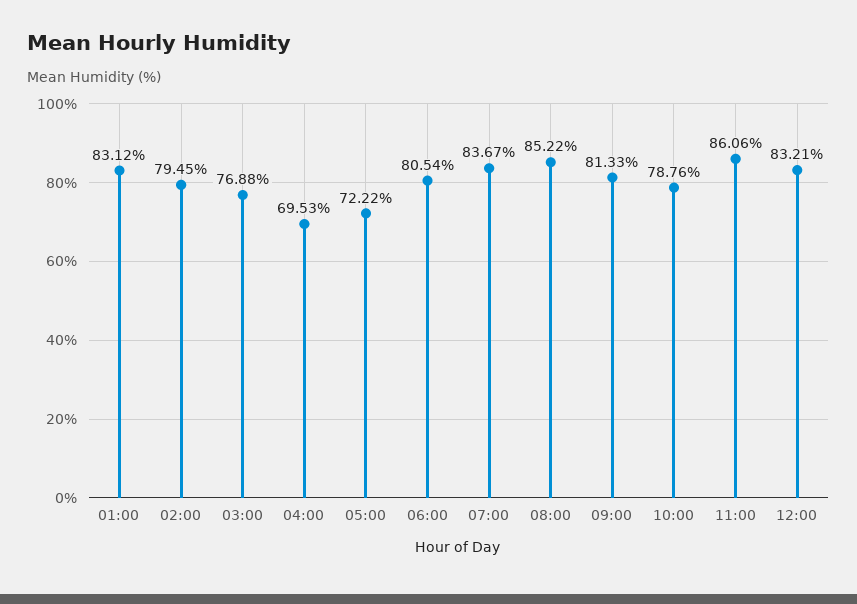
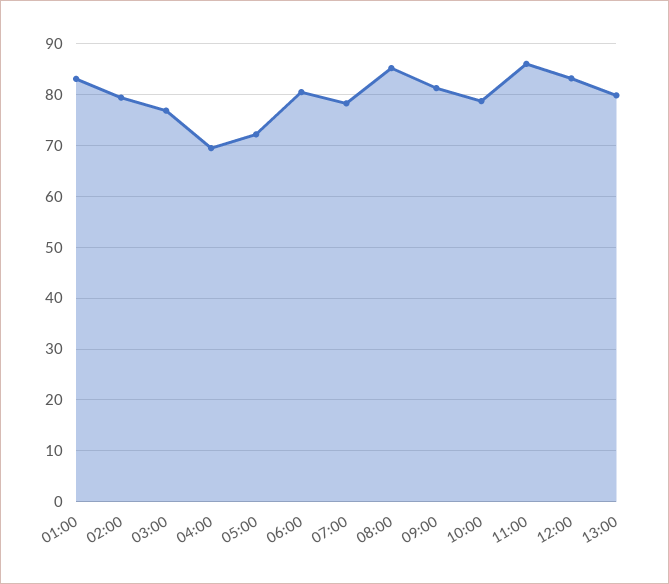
07:00: 83.67 -> 78
13:00: none -> 80

